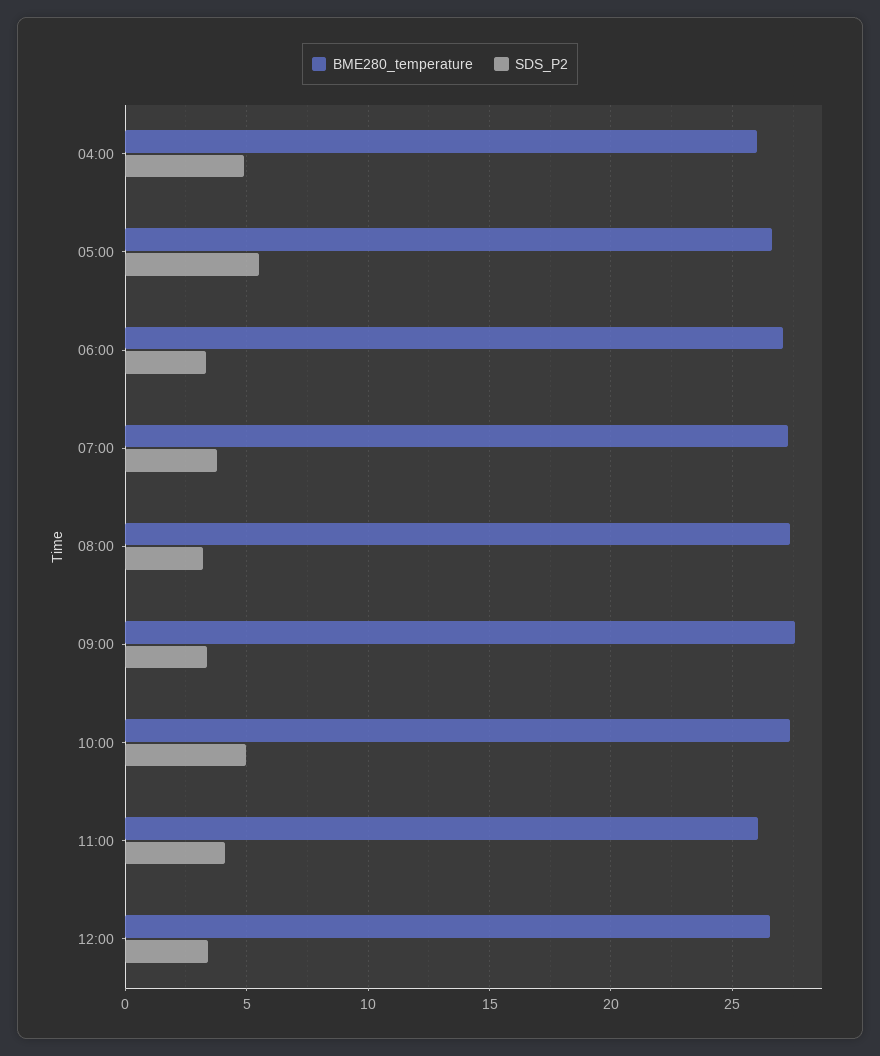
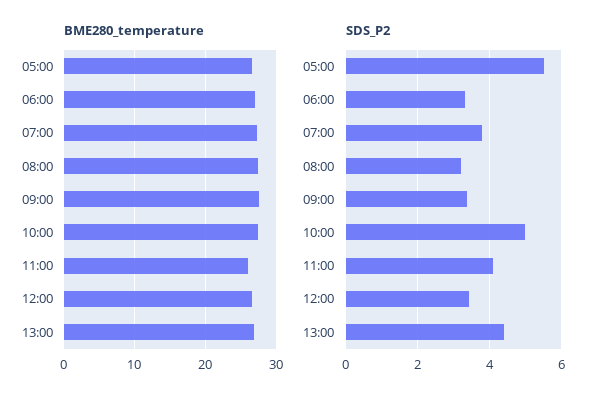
BME280_temperature, 04:00: 26 -> none
SDS_P2, 04:00: 5 -> none
BME280_temperature, 13:00: none -> 27
SDS_P2, 13:00: none -> 4.4

